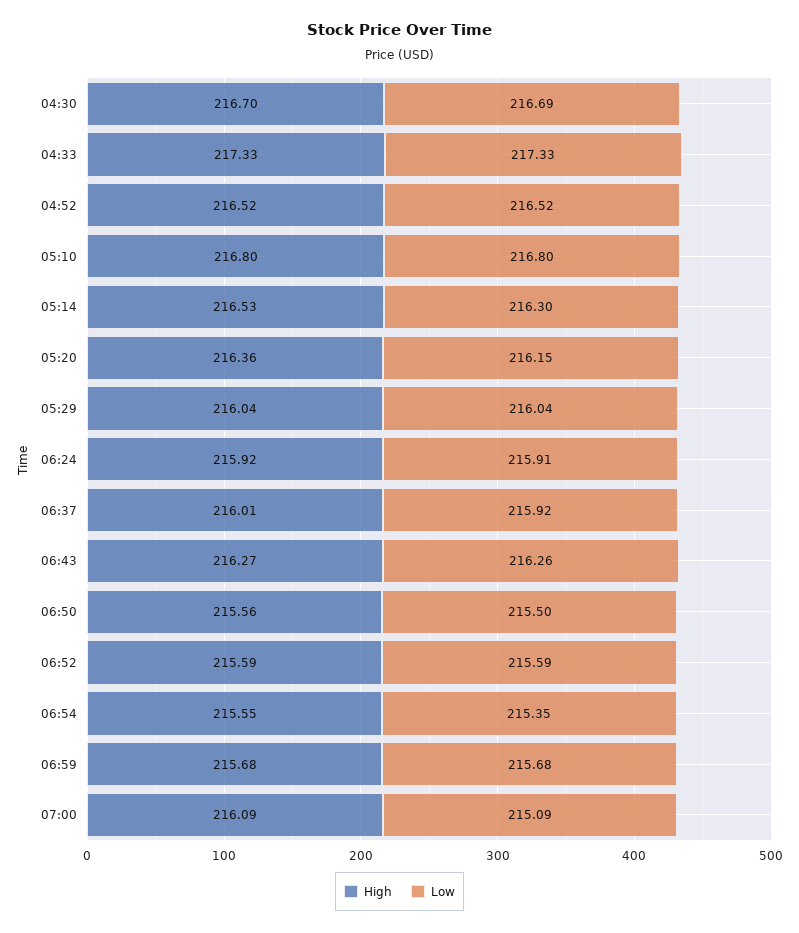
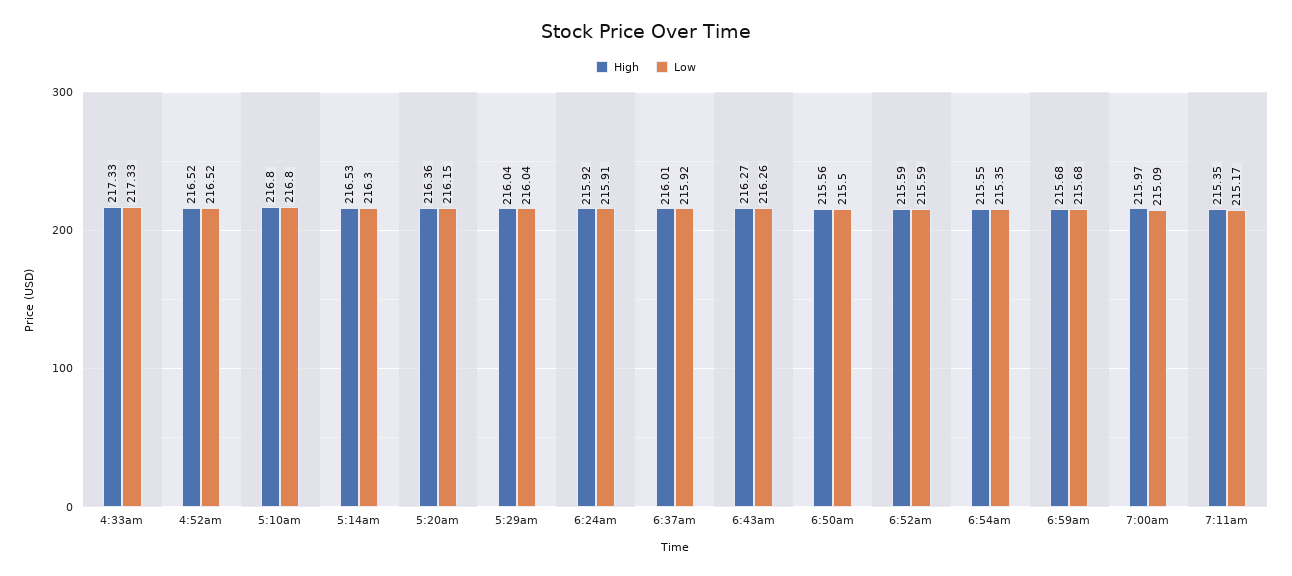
High, 04:30: 216.7 -> none
Low, 04:30: 216.69 -> none
High, 07:00: 216.09 -> 215.97
High, 7:11am: none -> 215.35
Low, 7:11am: none -> 215.17

